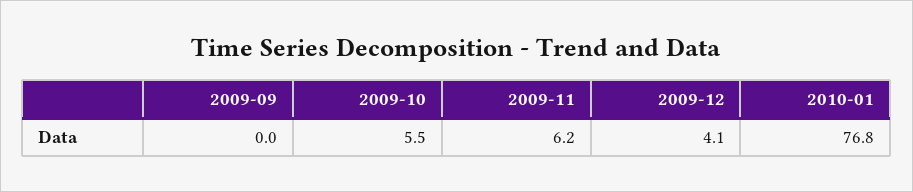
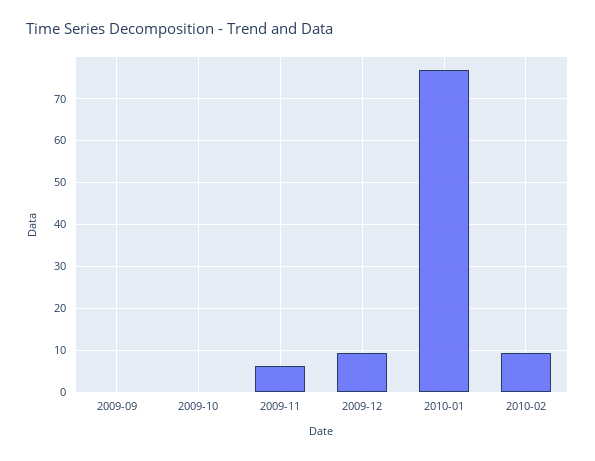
2009-10: 5.5 -> 0
2009-12: 4.1 -> 10
2010-02: none -> 10

